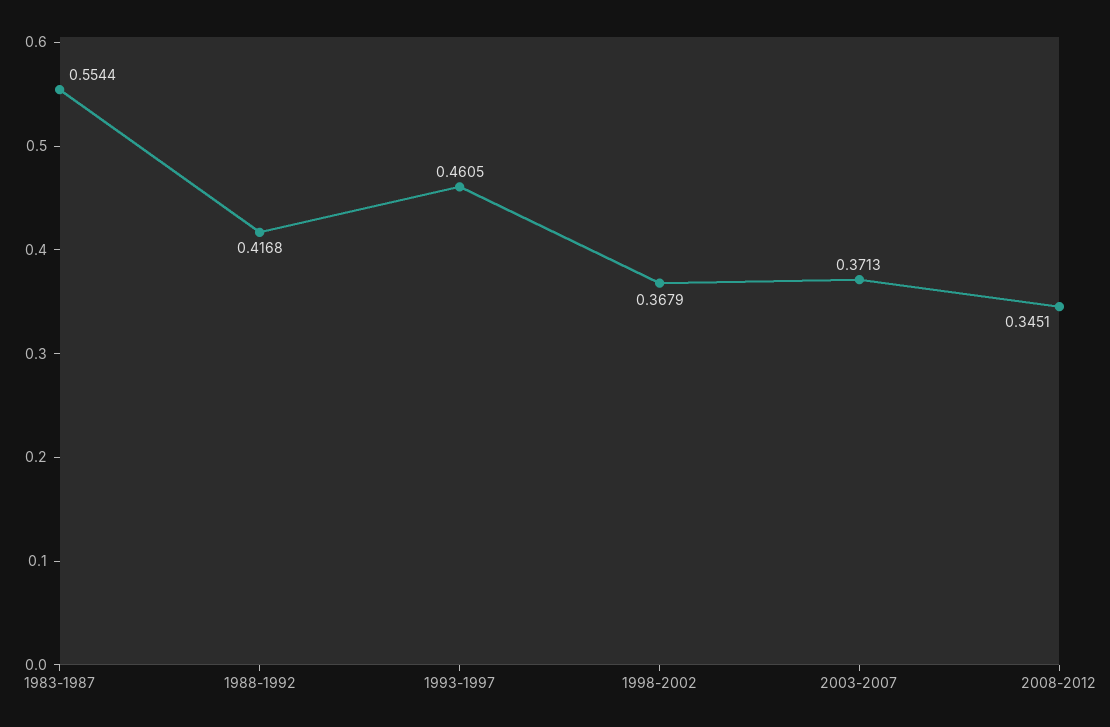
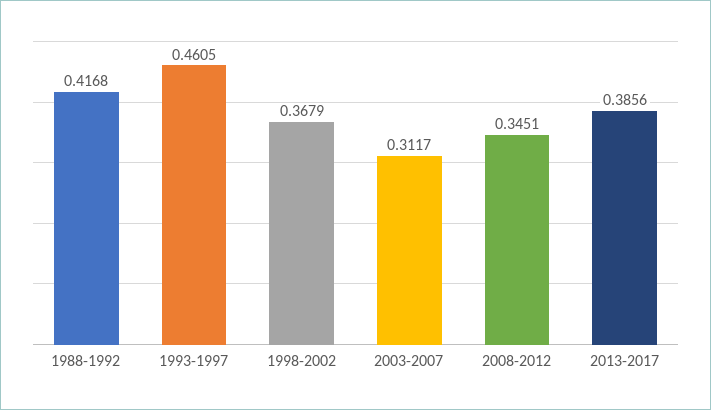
1983-1987: 0.5544 -> none
2003-2007: 0.3713 -> 0.3117
2013-2017: none -> 0.3856

